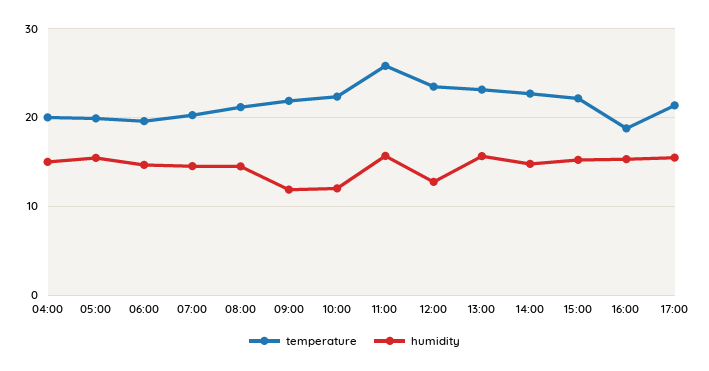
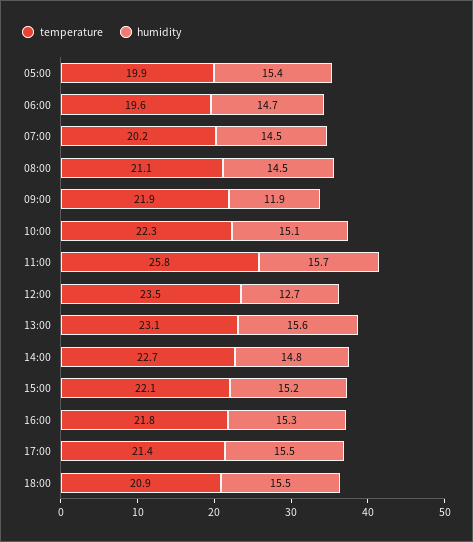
temperature, 04:00: 20 -> none
humidity, 04:00: 15 -> none
humidity, 10:00: 12 -> 15.1
temperature, 16:00: 19 -> 21.8
temperature, 18:00: none -> 20.9
humidity, 18:00: none -> 15.5

